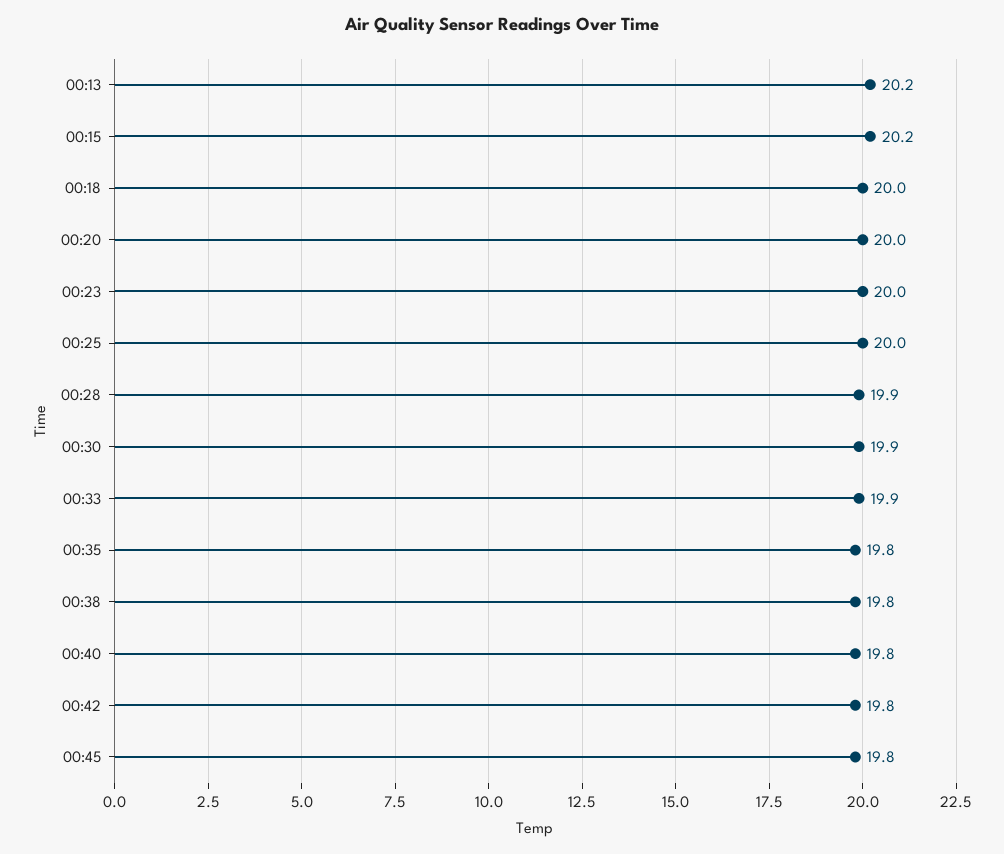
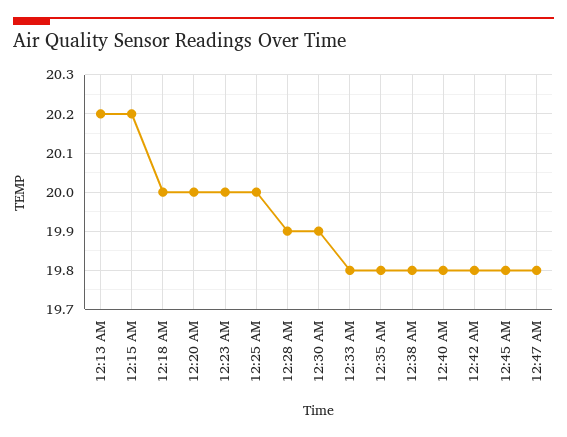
00:33: 19.9 -> 19.8
12:47 AM: none -> 19.8

